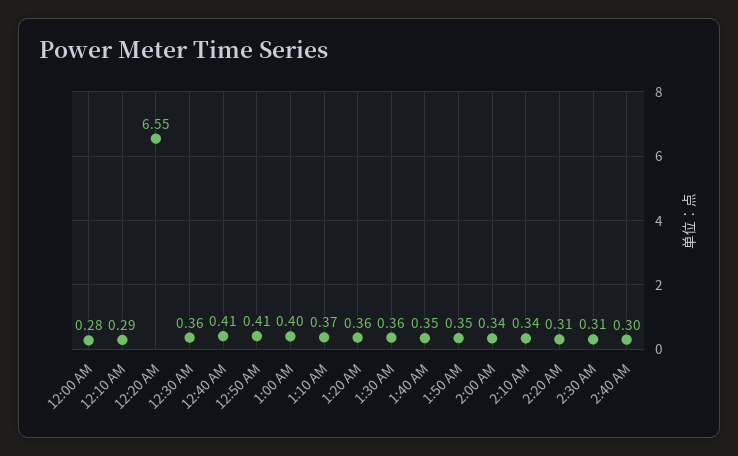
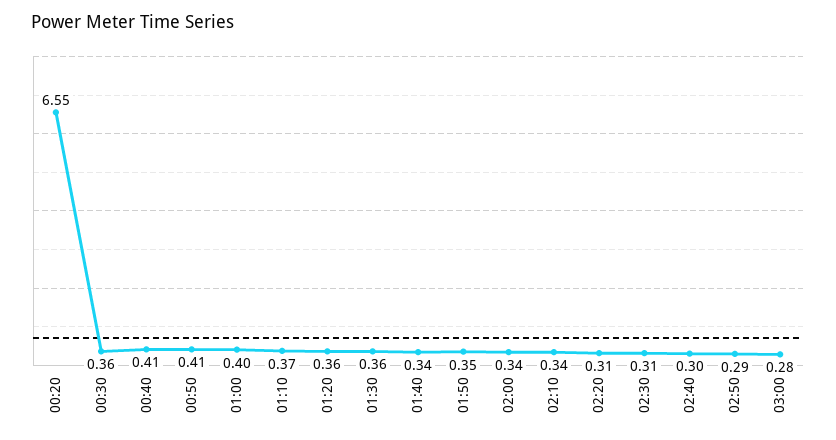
12:00 AM: 0.28 -> none
12:10 AM: 0.29 -> none
1:40 AM: 0.35 -> 0.34
02:50: none -> 0.29
03:00: none -> 0.28

